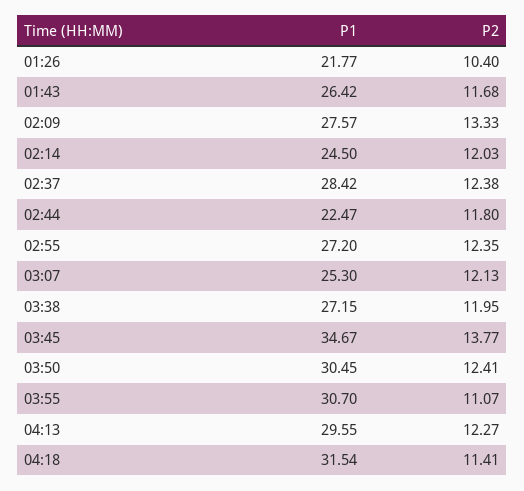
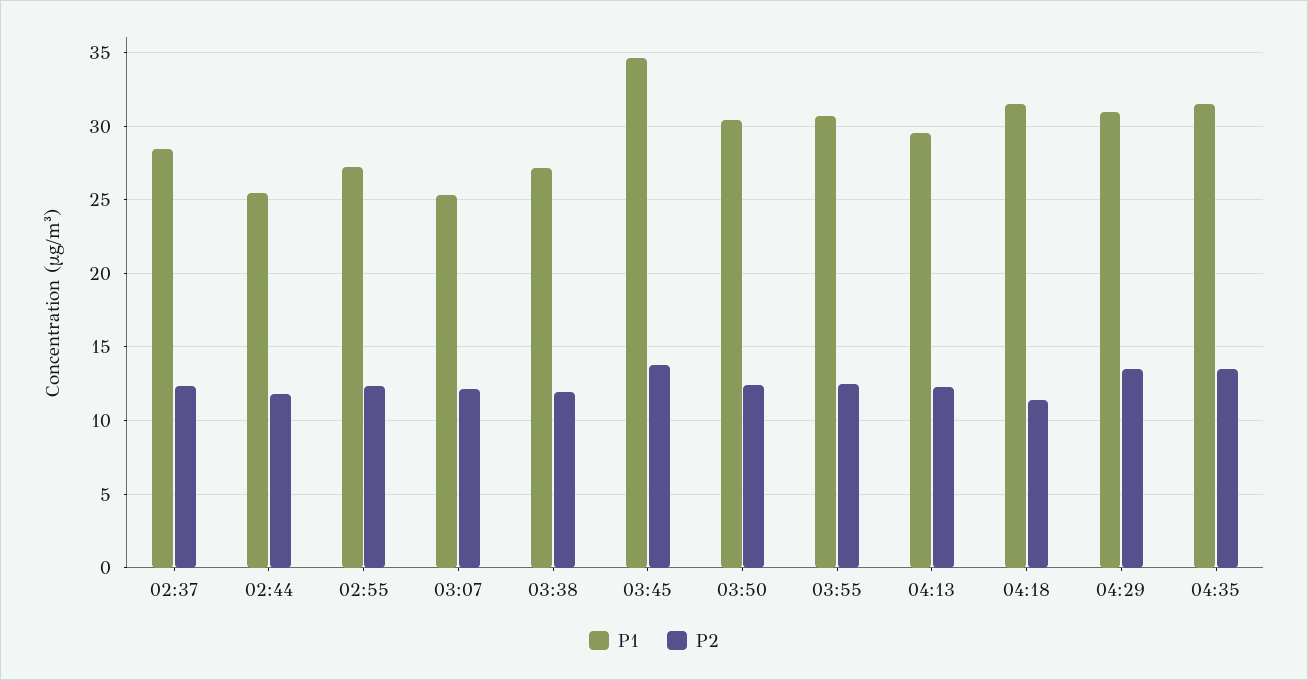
P1, 01:26: 21.77 -> none
P2, 01:26: 10.4 -> none
P1, 01:43: 26.42 -> none
P2, 01:43: 11.68 -> none
P1, 02:09: 27.57 -> none
P2, 02:09: 13.33 -> none
P1, 02:14: 24.5 -> none
P2, 02:14: 12.03 -> none
P1, 02:44: 22.47 -> 25.5
P2, 03:55: 11.07 -> 12.5
P1, 04:29: none -> 31
P2, 04:29: none -> 13.5
P1, 04:35: none -> 31.5
P2, 04:35: none -> 13.5

